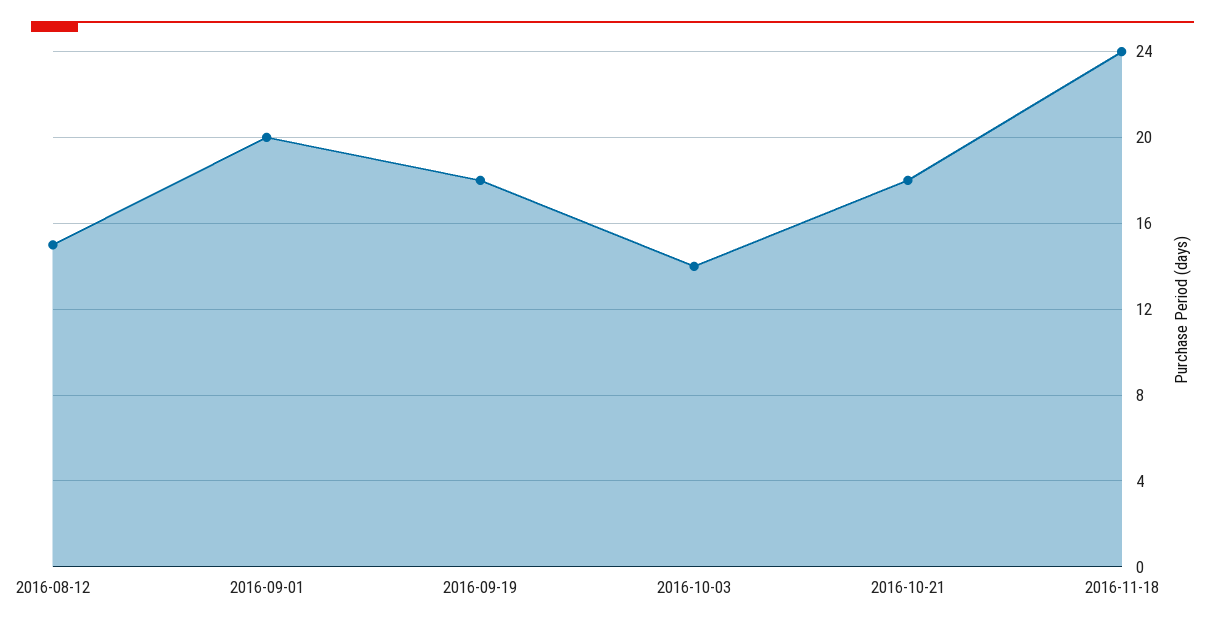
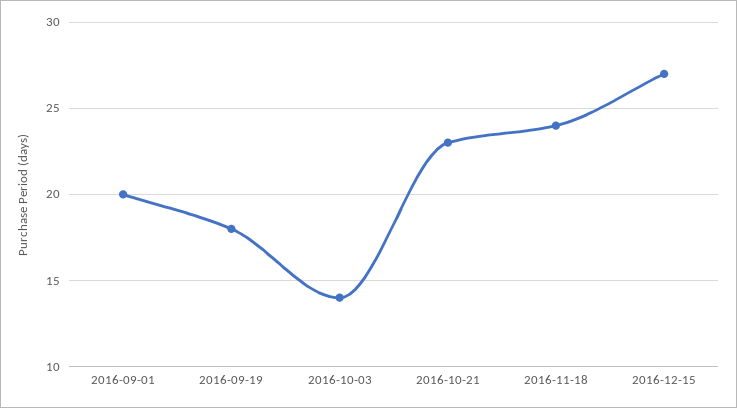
2016-08-12: 15 -> none
2016-10-21: 18 -> 23
2016-12-15: none -> 27

